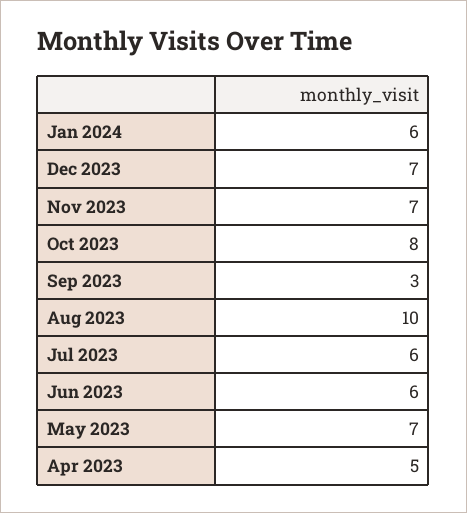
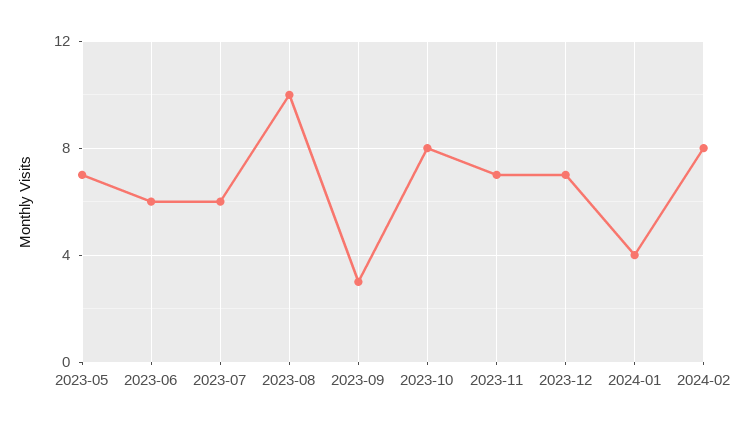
Jan 2024: 6 -> 4
Apr 2023: 5 -> none
2024-02: none -> 8

